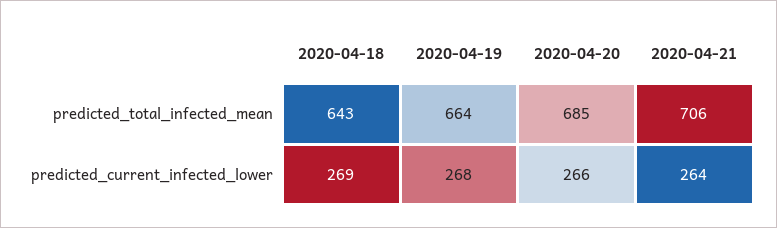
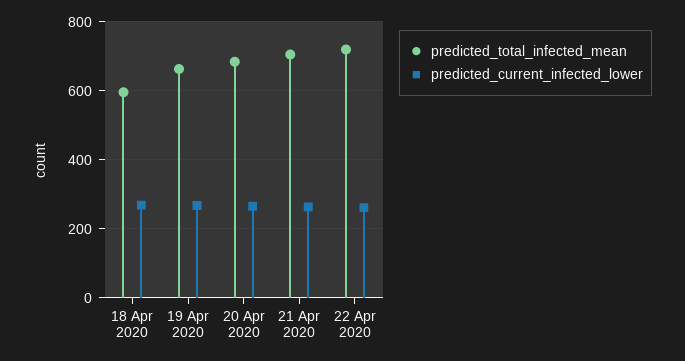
predicted_total_infected_mean, 2020-04-18: 643 -> 600
predicted_total_infected_mean, 22 Apr 2020: none -> 720
predicted_current_infected_lower, 22 Apr 2020: none -> 260

